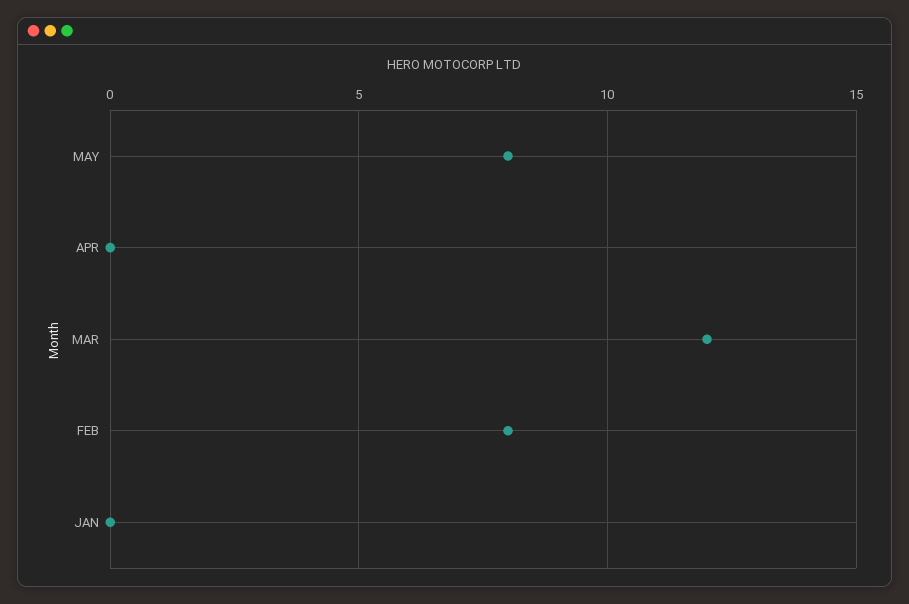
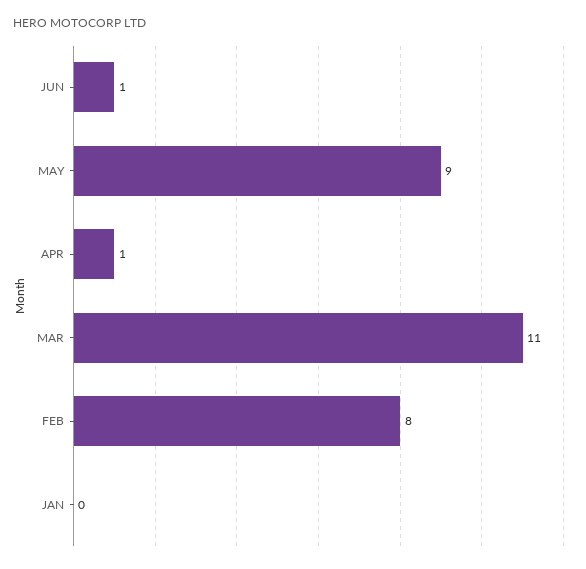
MAY: 8 -> 9
APR: 0 -> 1
MAR: 12 -> 11
JUN: none -> 1

